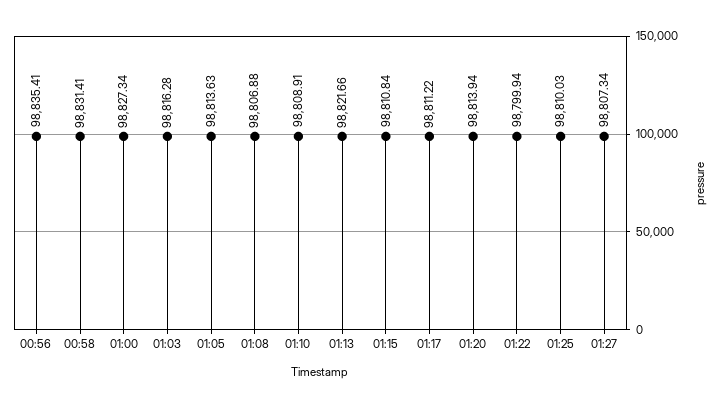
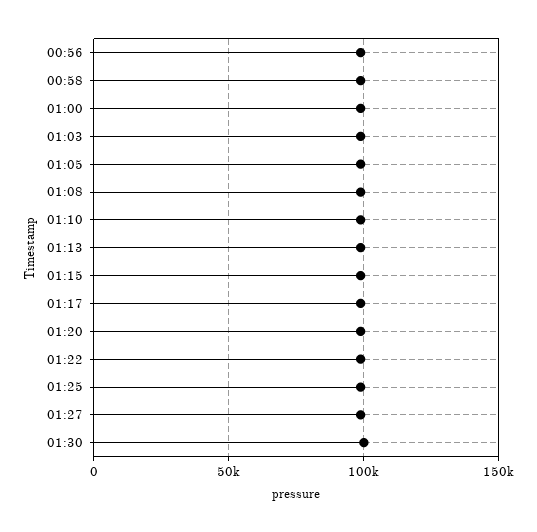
01:30: none -> 100000

